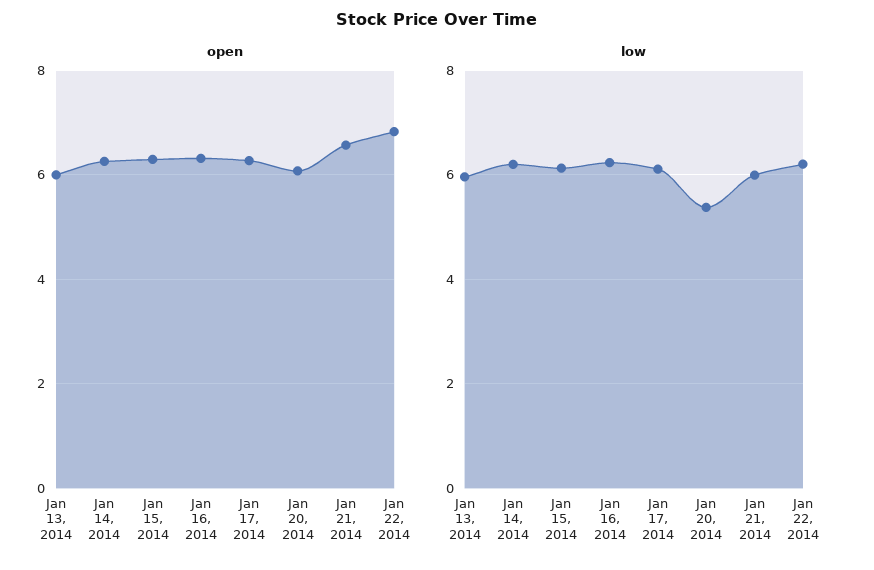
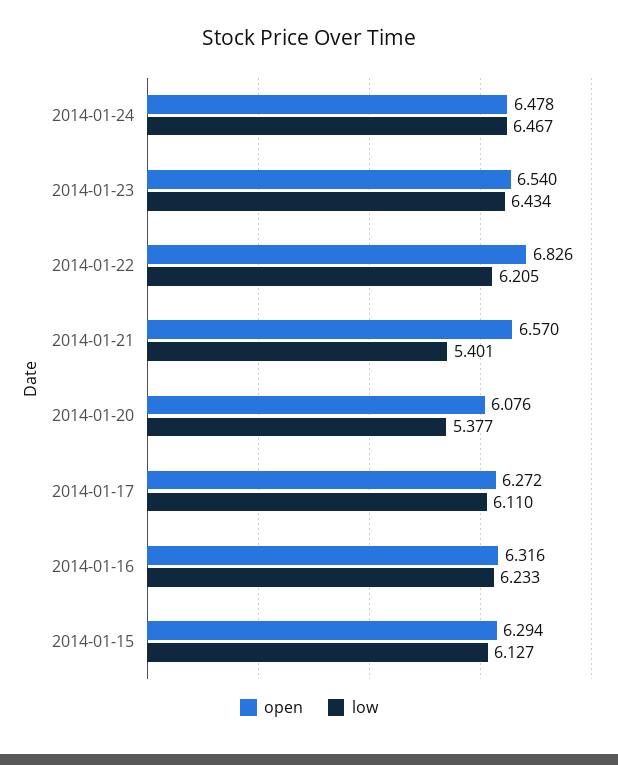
open, Jan 13, 2014: 6 -> none
open, Jan 14, 2014: 6.2 -> none
low, Jan 13, 2014: 6 -> none
low, Jan 14, 2014: 6.2 -> none
low, Jan 21, 2014: 6 -> 5.401
open, 2014-01-24: none -> 6.478
low, 2014-01-24: none -> 6.467
open, 2014-01-23: none -> 6.54
low, 2014-01-23: none -> 6.434

